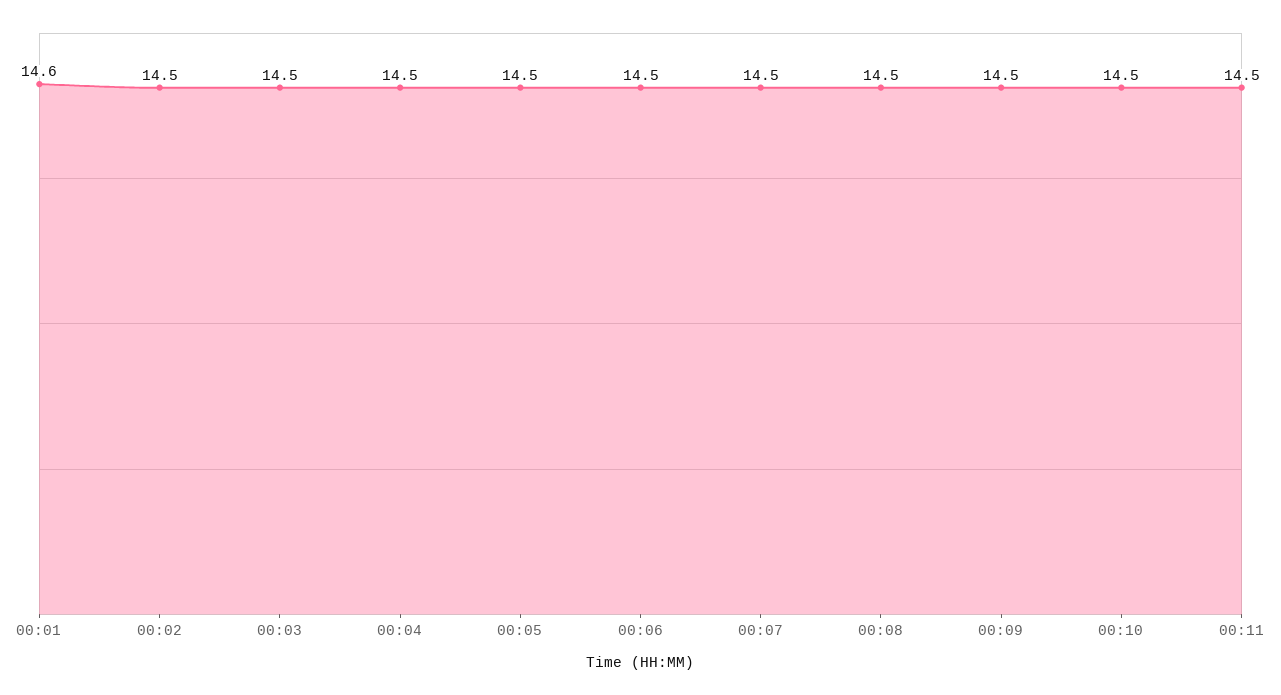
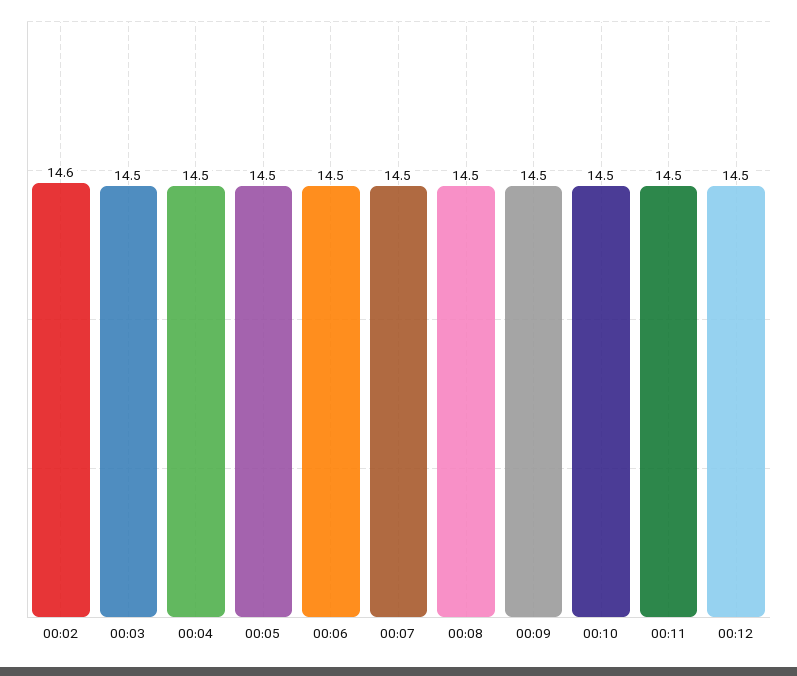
00:01: 14.6 -> none
00:02: 14.5 -> 14.6
00:12: none -> 14.5

